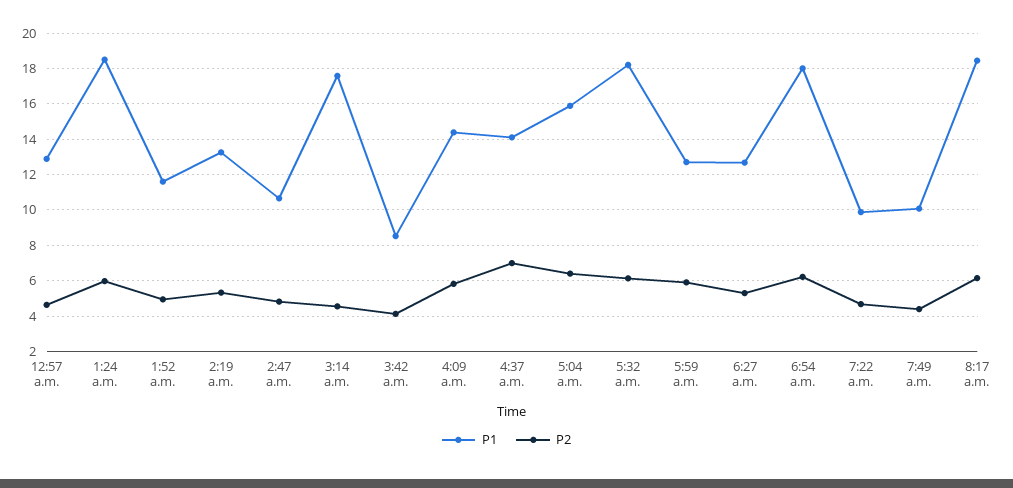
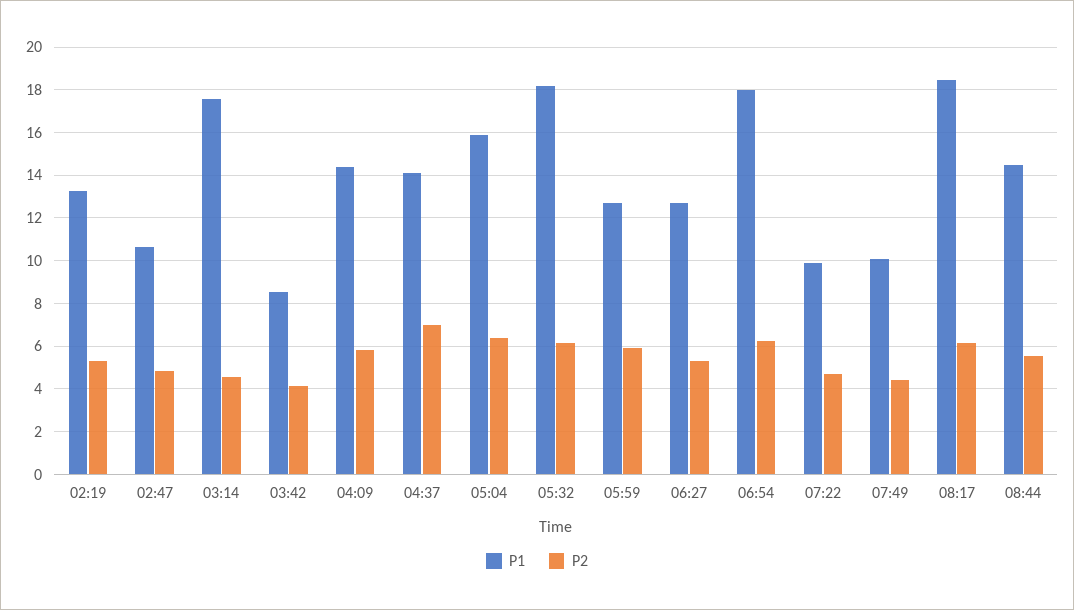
P1, 12:57 a.m.: 13 -> none
P2, 12:57 a.m.: 4.5 -> none
P1, 1:24 a.m.: 18.5 -> none
P2, 1:24 a.m.: 6 -> none
P1, 1:52 a.m.: 11.5 -> none
P2, 1:52 a.m.: 5 -> none
P1, 08:44: none -> 14.5
P2, 08:44: none -> 5.5

